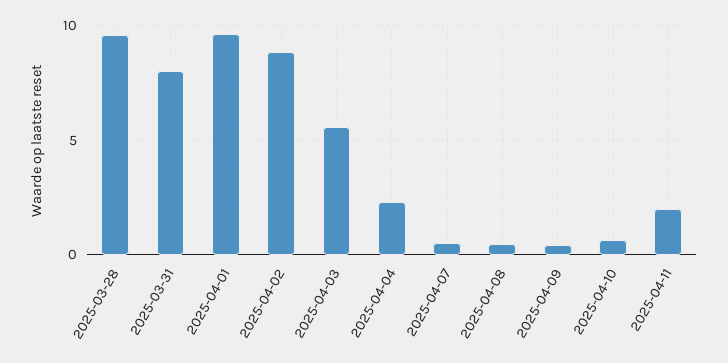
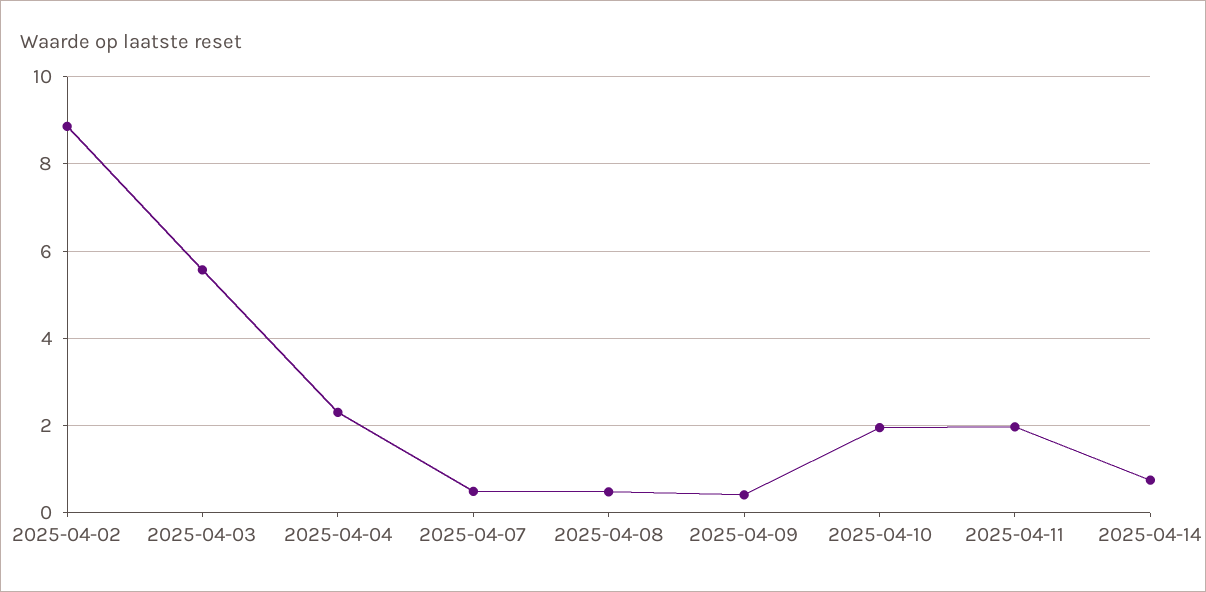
2025-03-28: 9.5 -> none
2025-03-31: 8 -> none
2025-04-01: 9.5 -> none
2025-04-10: 0.5 -> 2
2025-04-14: none -> 0.8

